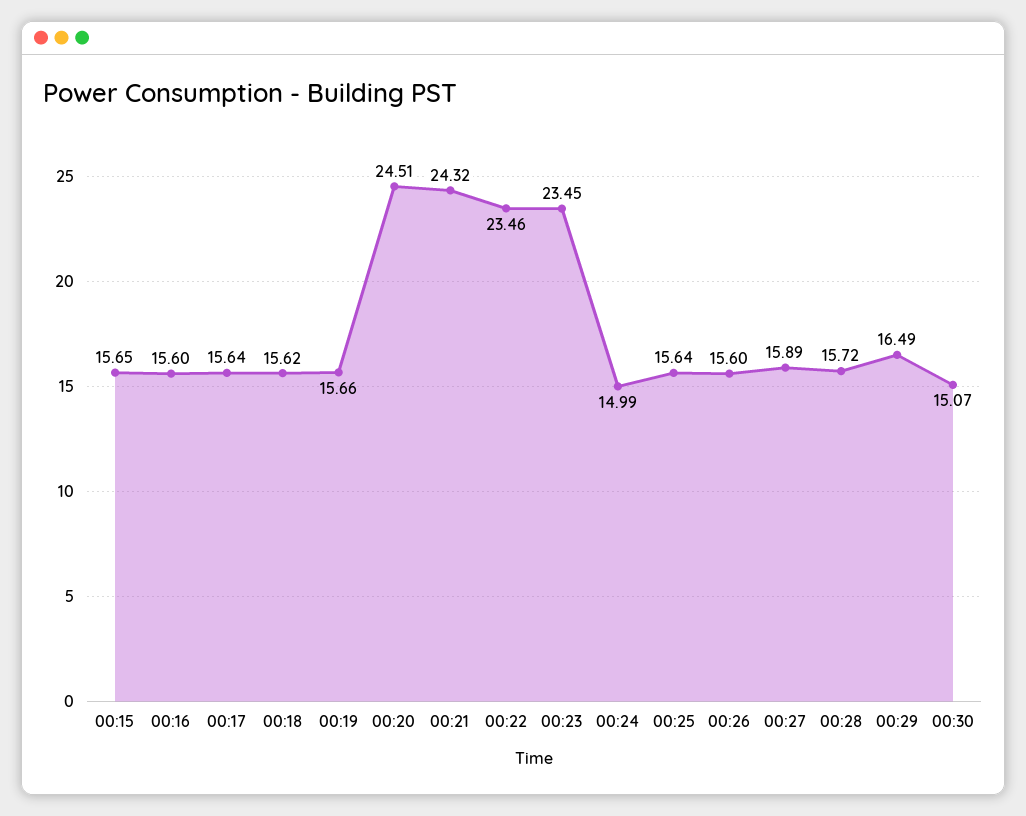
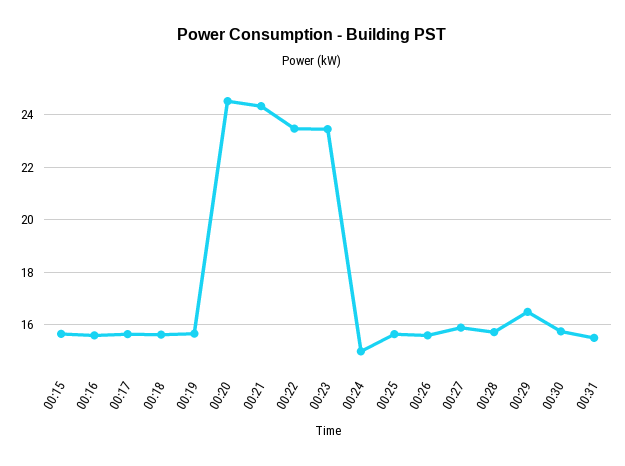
00:30: 15.07 -> 15.75
00:31: none -> 15.5

